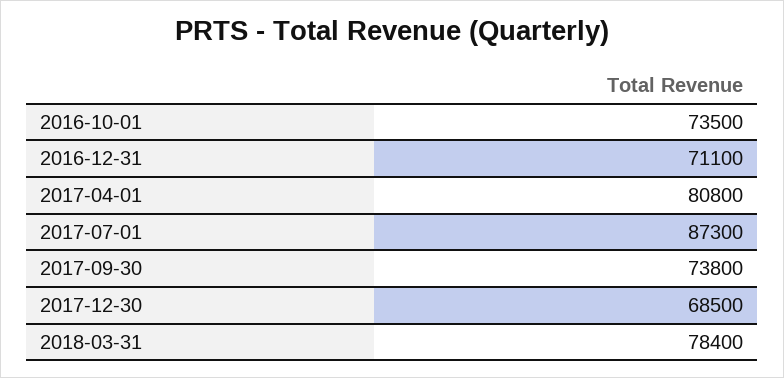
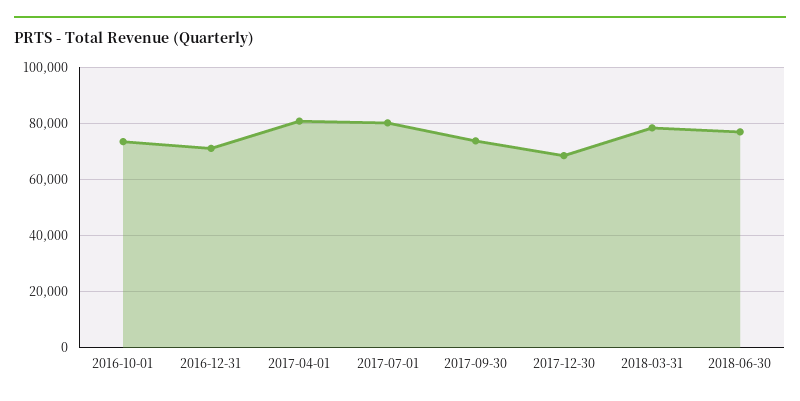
2017-07-01: 87300 -> 80000
2018-06-30: none -> 77500

